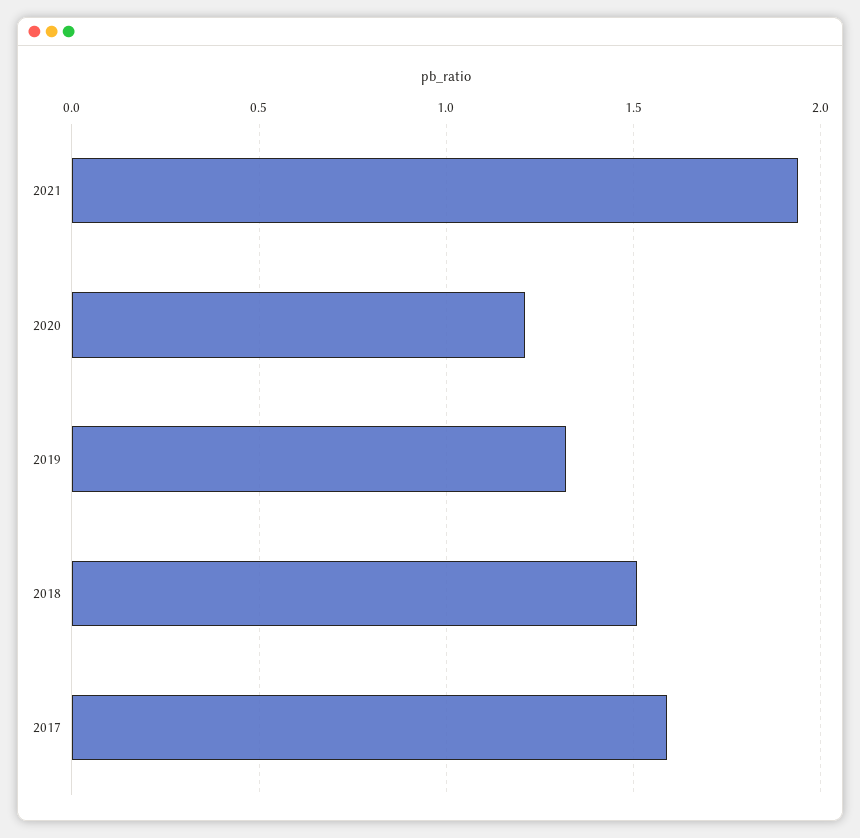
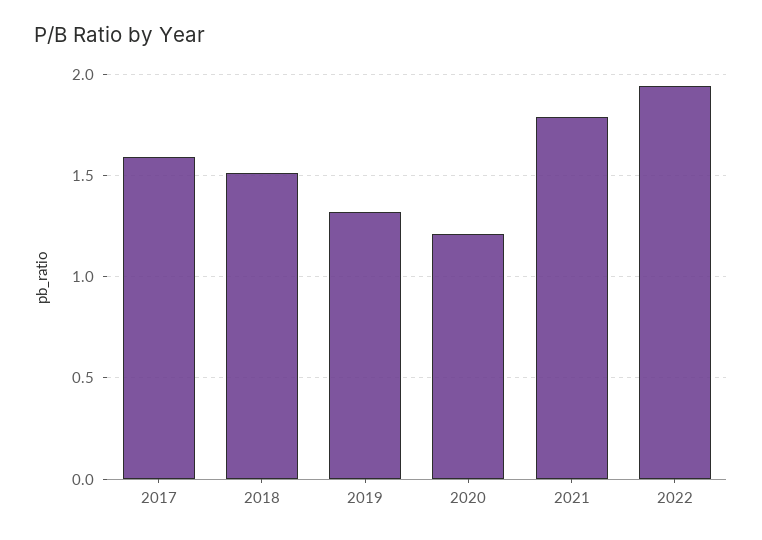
2021: 1.95 -> 1.8
2022: none -> 1.95

